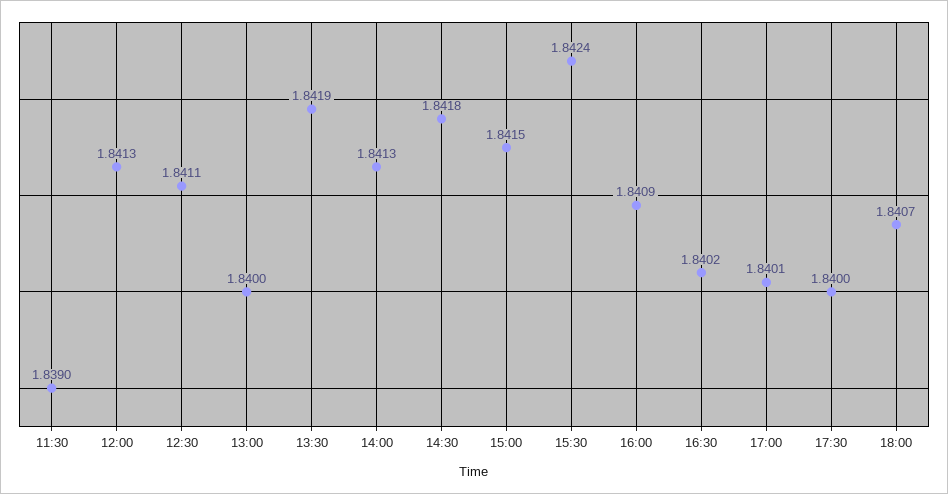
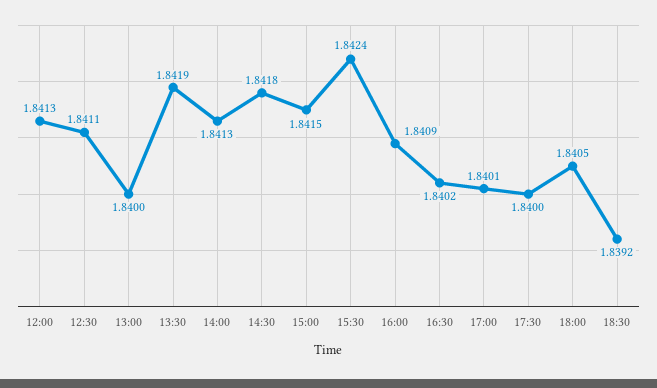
11:30: 1.839 -> none
18:00: 1.8407 -> 1.8405
18:30: none -> 1.8392

